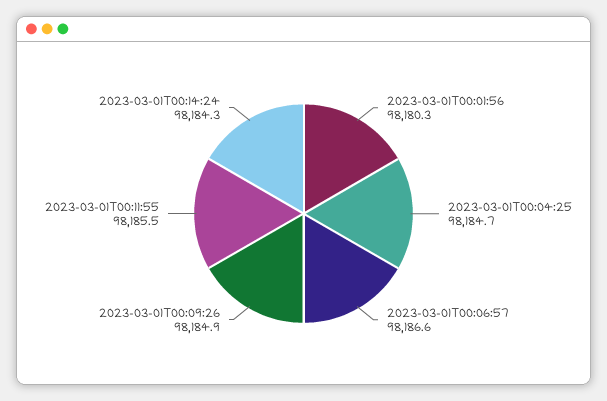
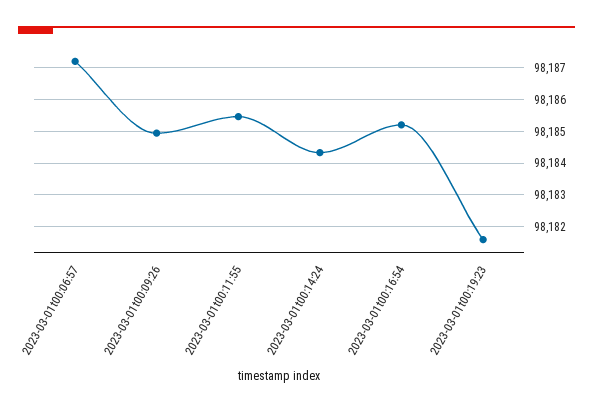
2023-03-01T00:01:56: 98180.3 -> none
2023-03-01T00:04:25: 98184.7 -> none
2023-03-01T00:06:57: 98186.6 -> 98187.2
2023-03-01t00:16:54: none -> 98185.2
2023-03-01t00:19:23: none -> 98181.6

